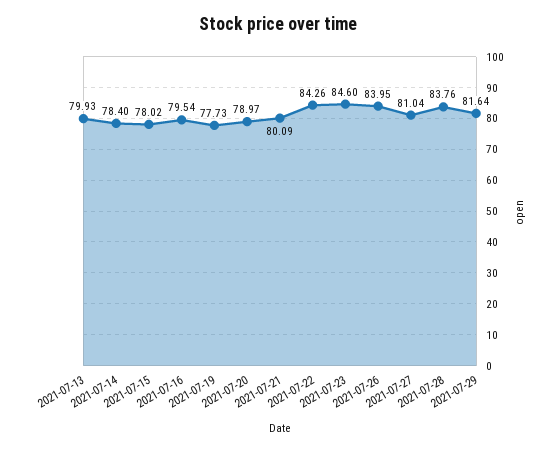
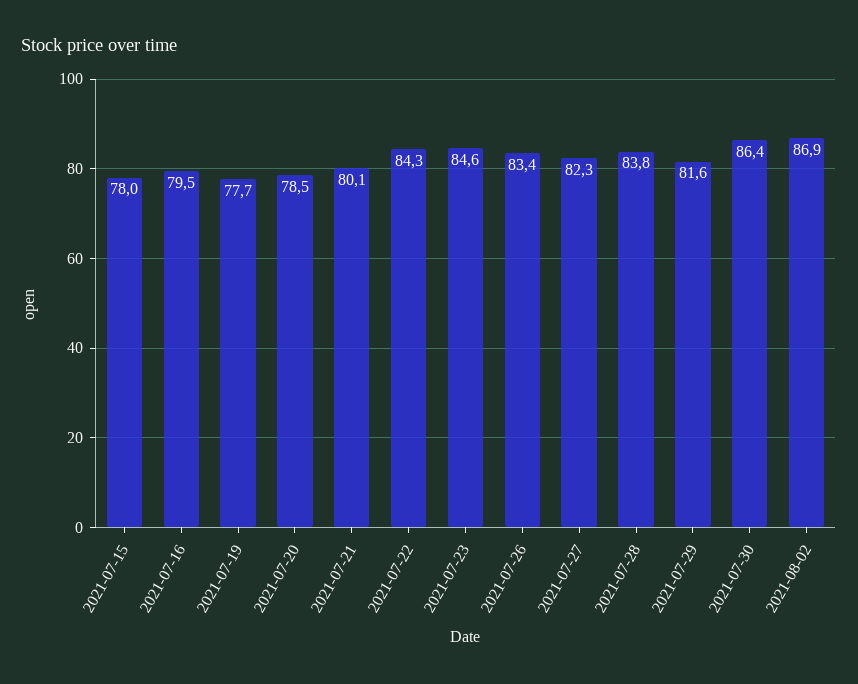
2021-07-13: 79.93 -> none
2021-07-14: 78.4 -> none
2021-07-20: 78.97 -> 78.5
2021-07-26: 83.95 -> 83.4
2021-07-27: 81.04 -> 82.3
2021-07-30: none -> 86.4
2021-08-02: none -> 86.9

